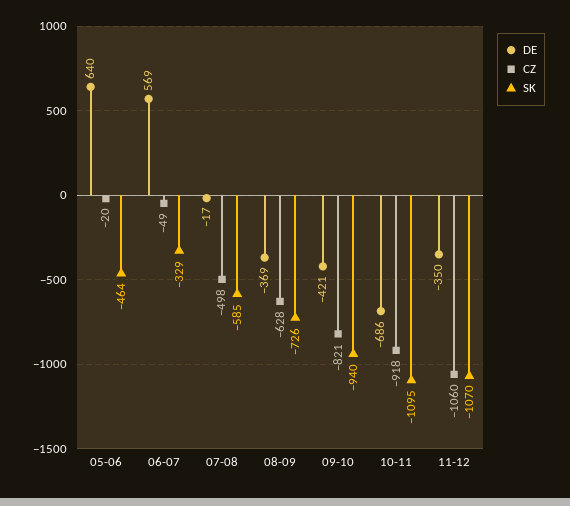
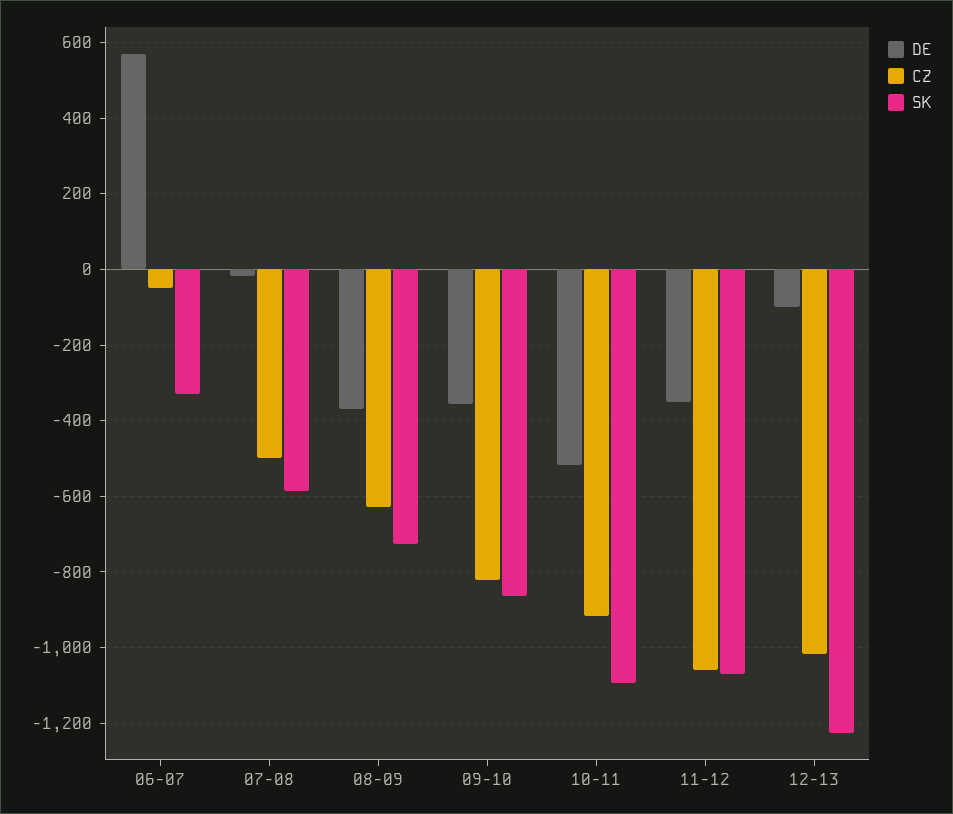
DE, 05-06: 640 -> none
CZ, 05-06: -20 -> none
SK, 05-06: -464 -> none
DE, 09-10: -421 -> -360
SK, 09-10: -940 -> -860
DE, 10-11: -686 -> -520
DE, 12-13: none -> -100
CZ, 12-13: none -> -1020
SK, 12-13: none -> -1220

